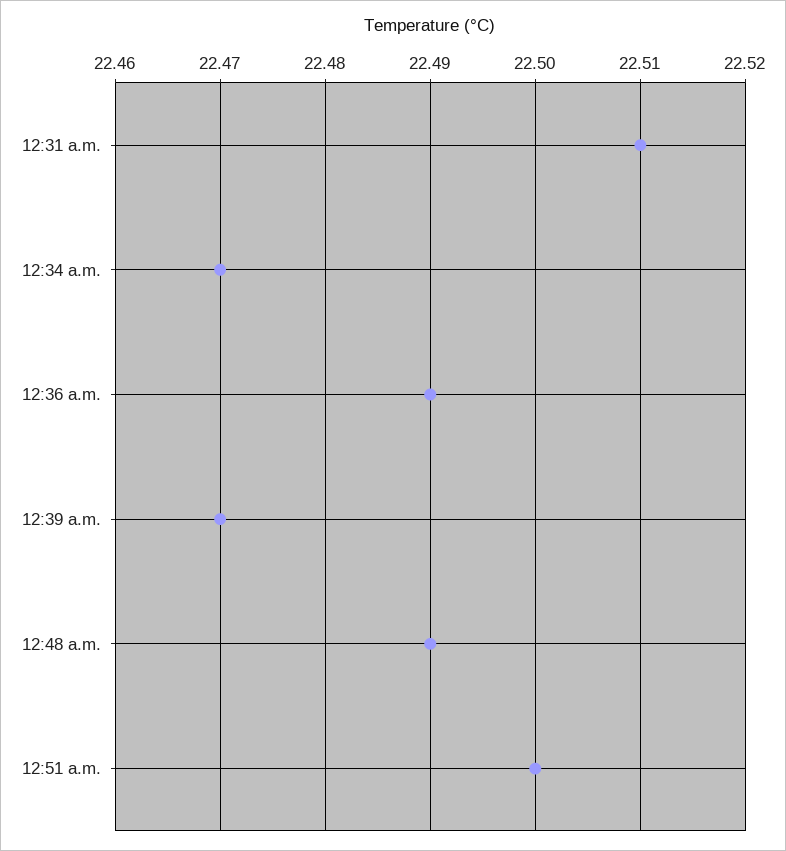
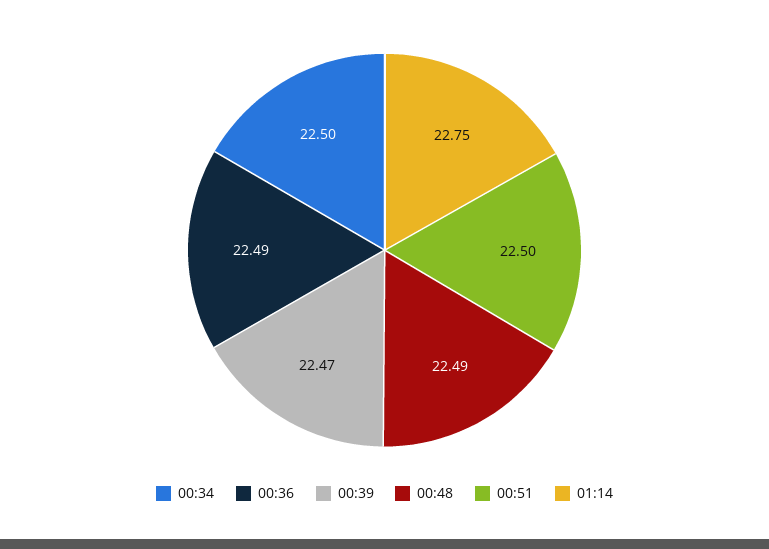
12:31 a.m.: 22.51 -> none
12:34 a.m.: 22.47 -> 22.5
01:14: none -> 22.75

